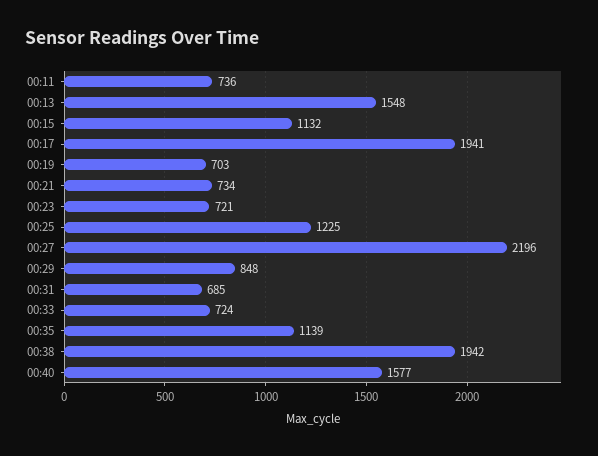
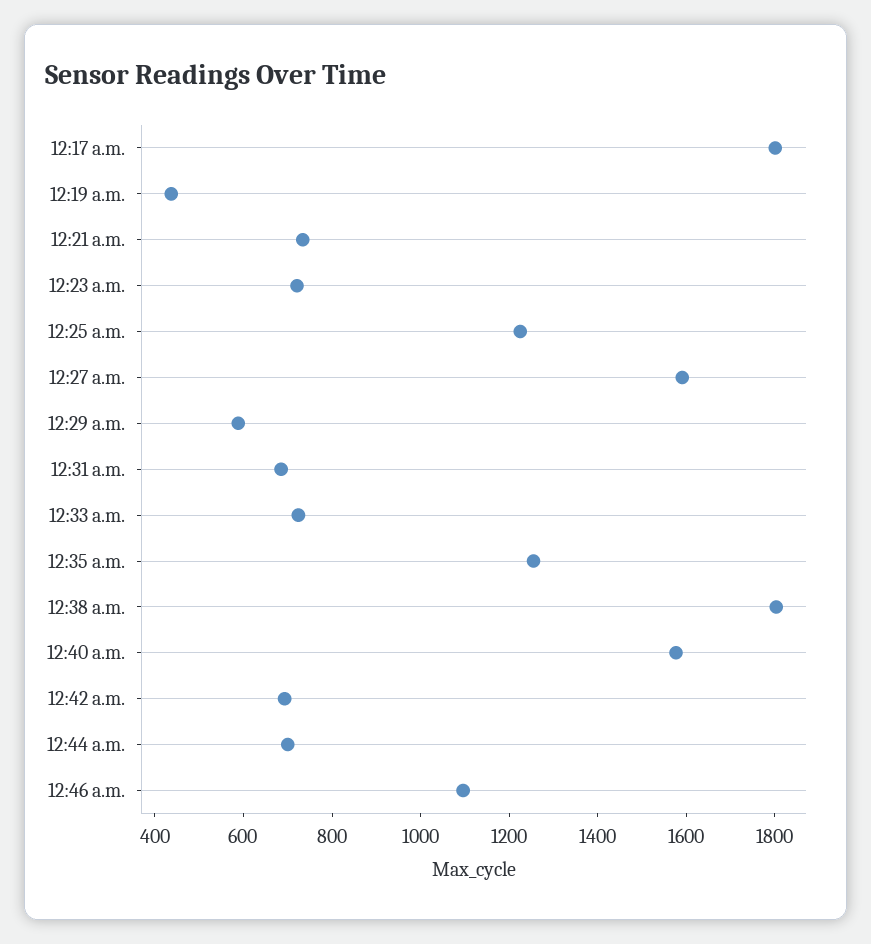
00:11: 736 -> none
00:13: 1548 -> none
00:15: 1132 -> none
00:17: 1941 -> 1800
00:19: 703 -> 450
00:27: 2196 -> 1600
00:29: 848 -> 600
00:35: 1139 -> 1250
00:38: 1942 -> 1800
12:42 a.m.: none -> 700
12:44 a.m.: none -> 700
12:46 a.m.: none -> 1100

